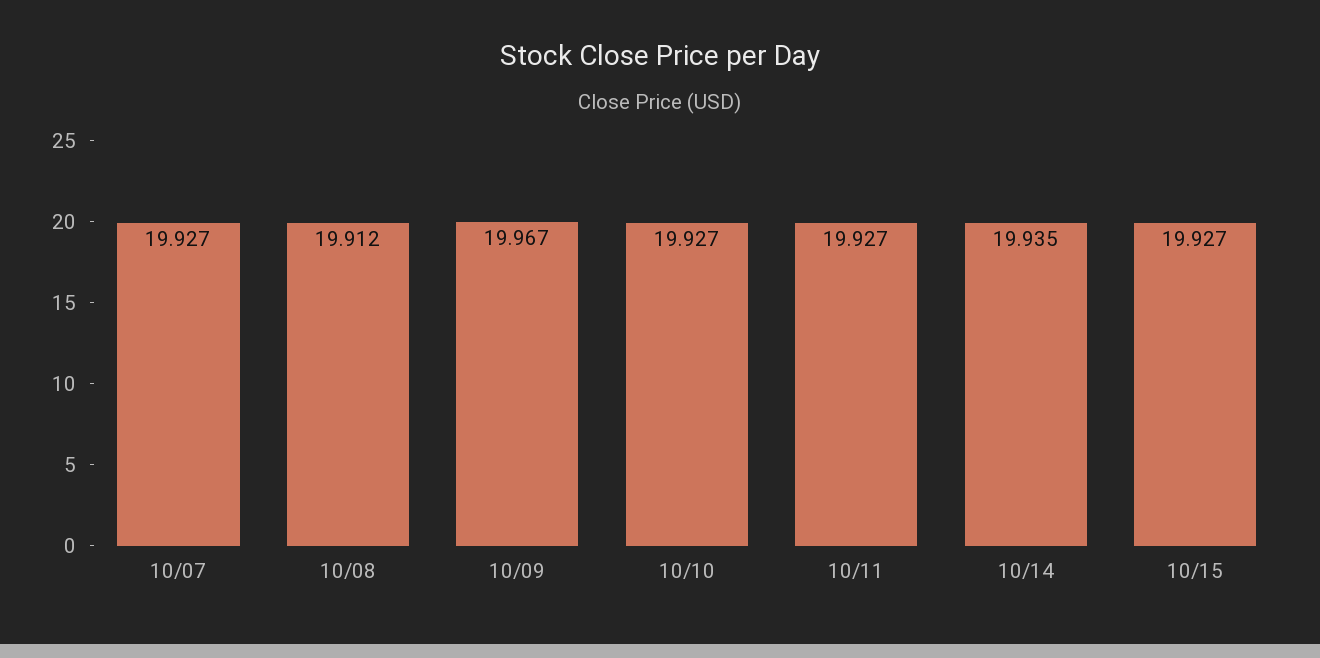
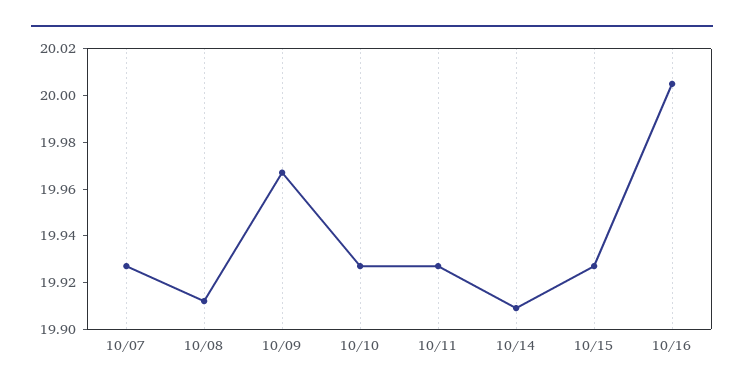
10/14: 19.935 -> 19.91
10/16: none -> 20.005

